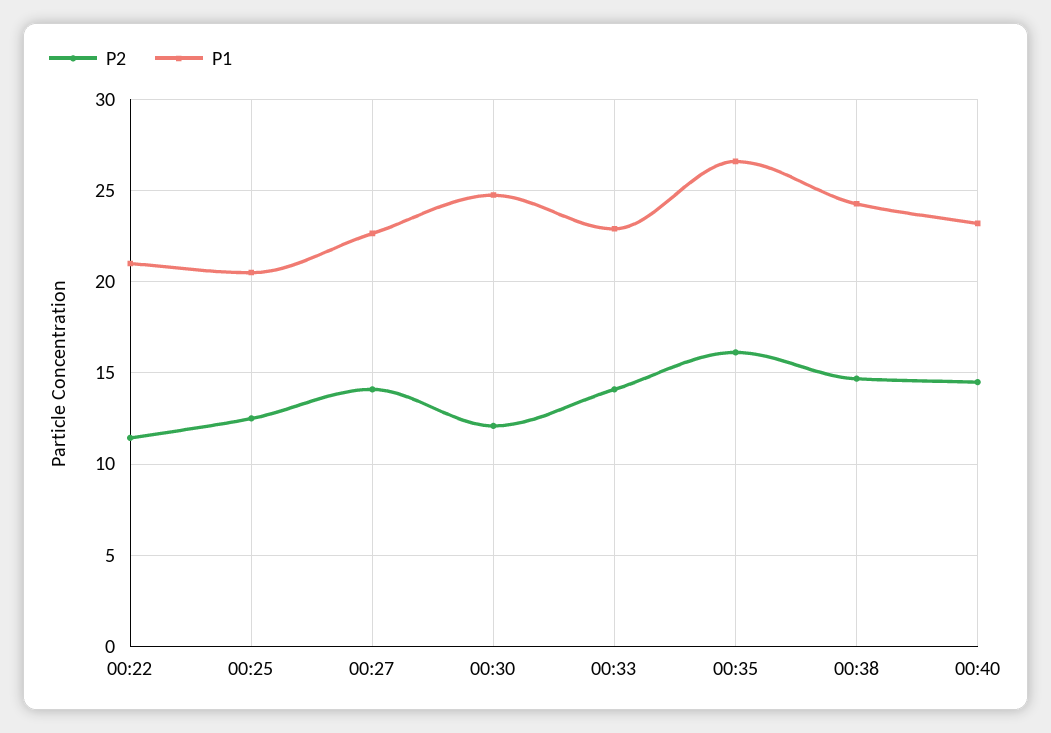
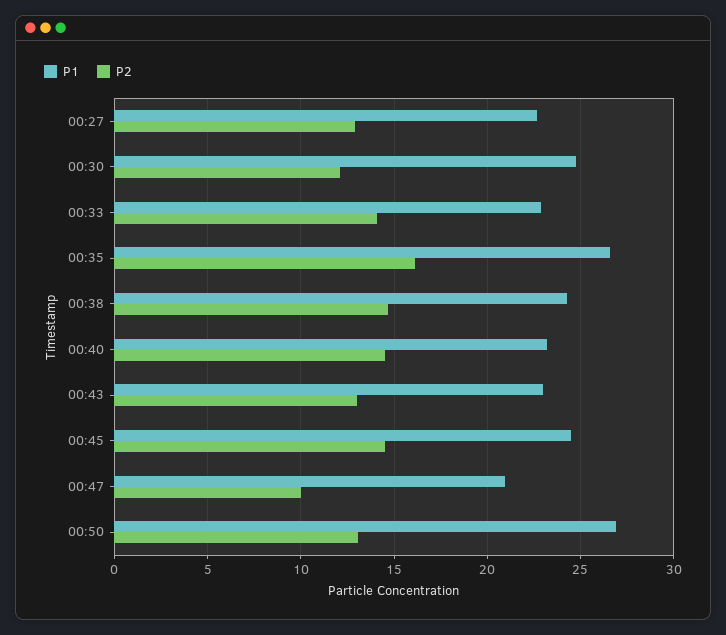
P2, 00:22: 11.5 -> none
P1, 00:22: 21 -> none
P2, 00:25: 12.5 -> none
P1, 00:25: 20.5 -> none
P2, 00:27: 14 -> 13
P1, 00:43: none -> 23
P2, 00:43: none -> 13
P1, 00:45: none -> 24.5
P2, 00:45: none -> 14.5
P1, 00:47: none -> 21
P2, 00:47: none -> 10
P1, 00:50: none -> 27
P2, 00:50: none -> 13

